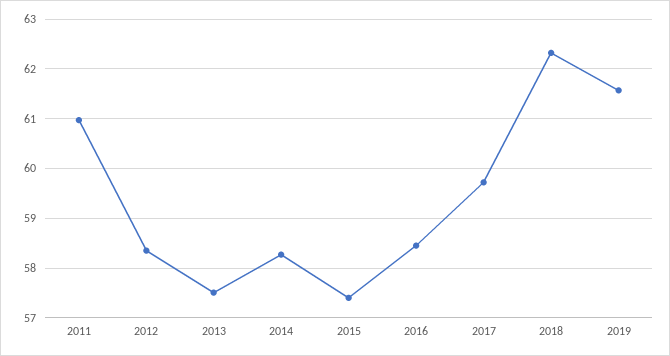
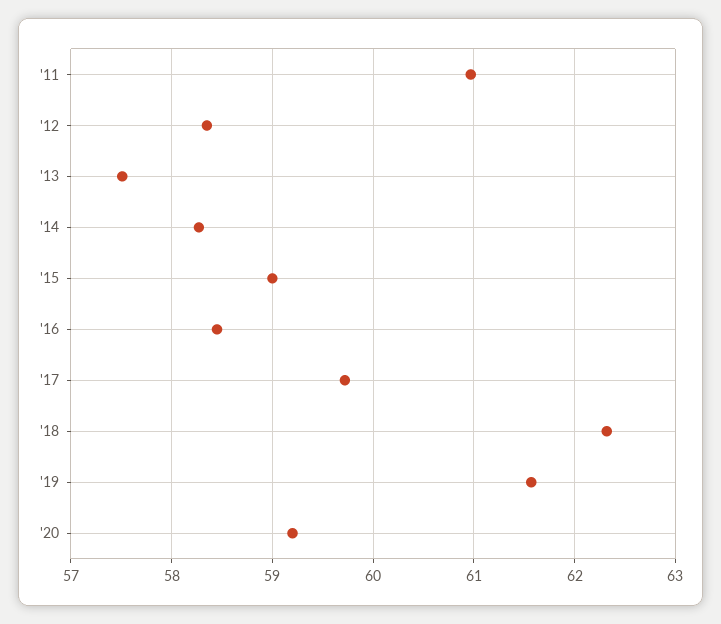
2015: 57.4 -> 59
'20: none -> 59.2

